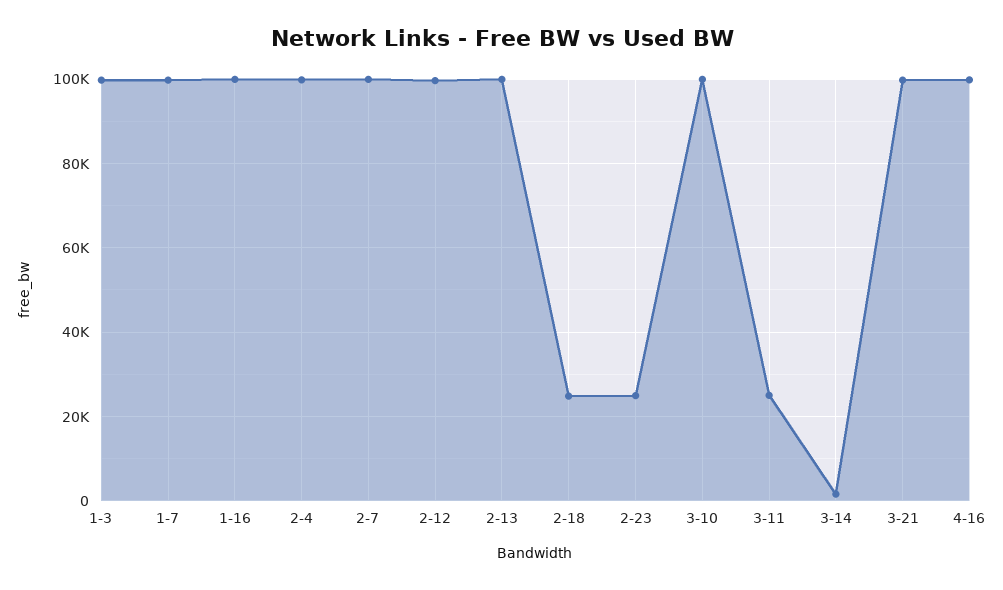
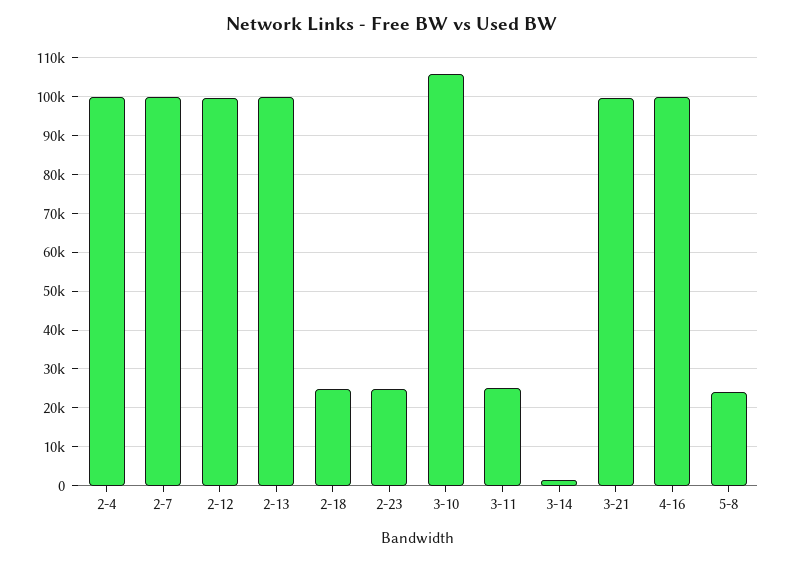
1-3: 100000 -> none
1-7: 100000 -> none
1-16: 100000 -> none
3-10: 100000 -> 106000
5-8: none -> 24000

